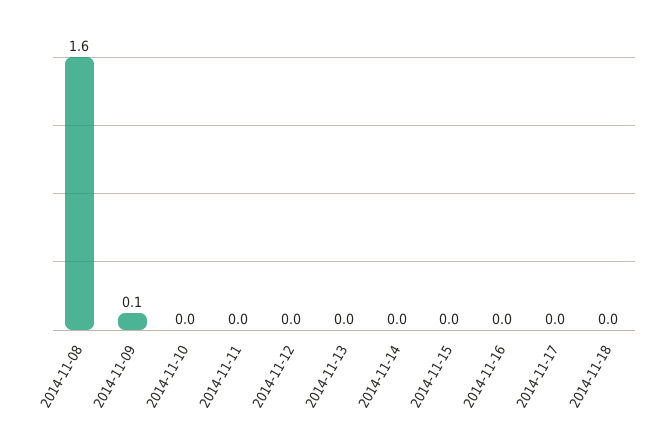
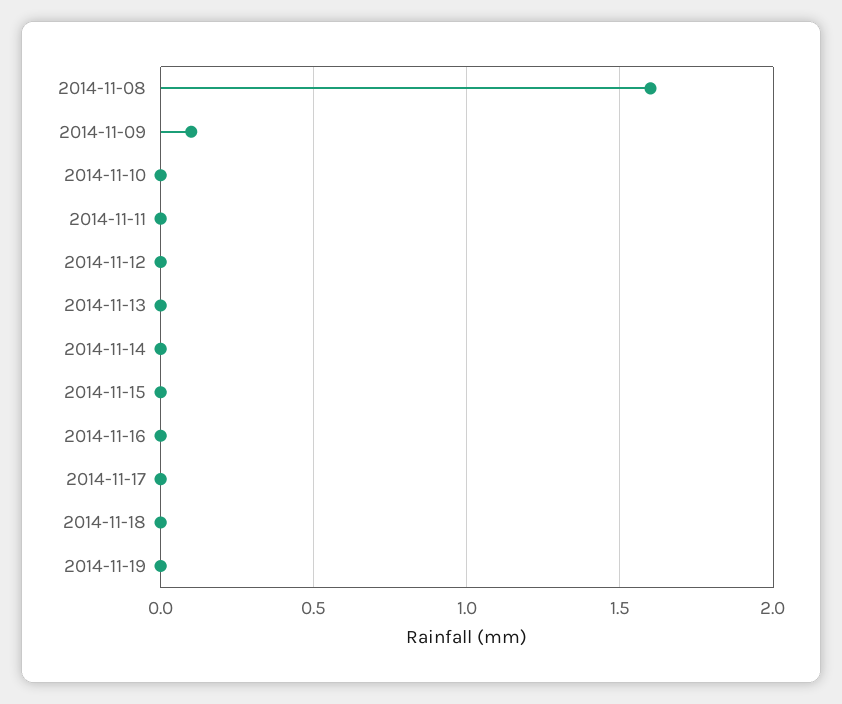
2014-11-19: none -> 0

